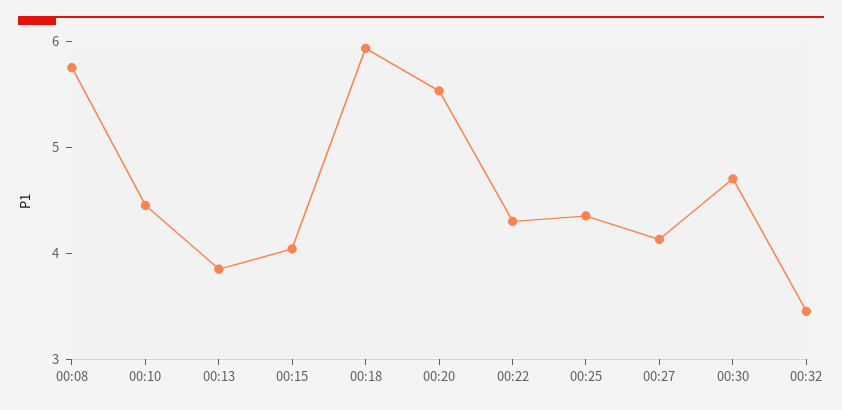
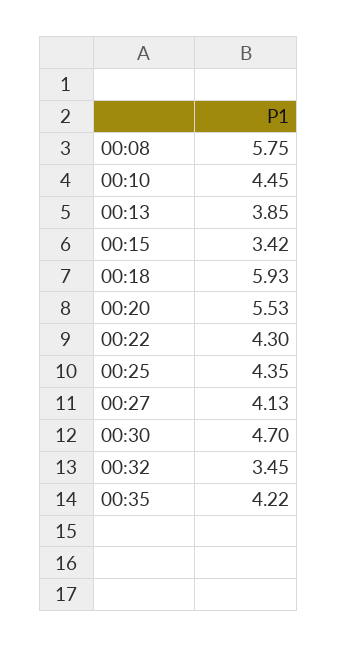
00:15: 4 -> 3.42
00:35: none -> 4.22

